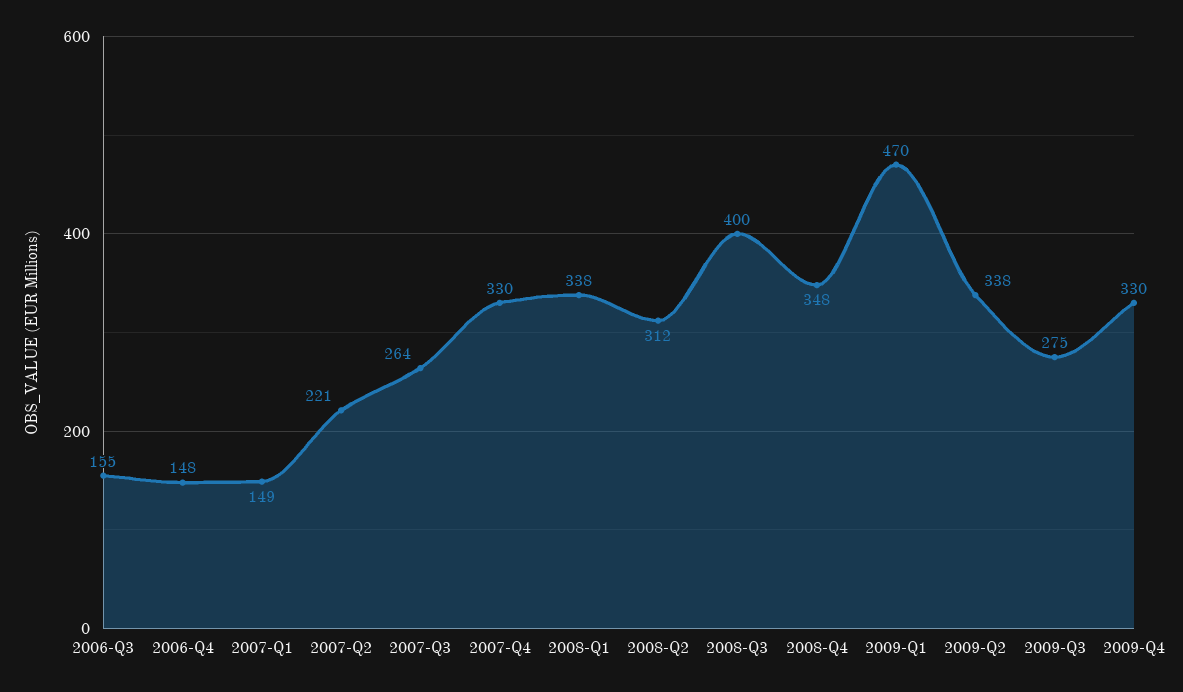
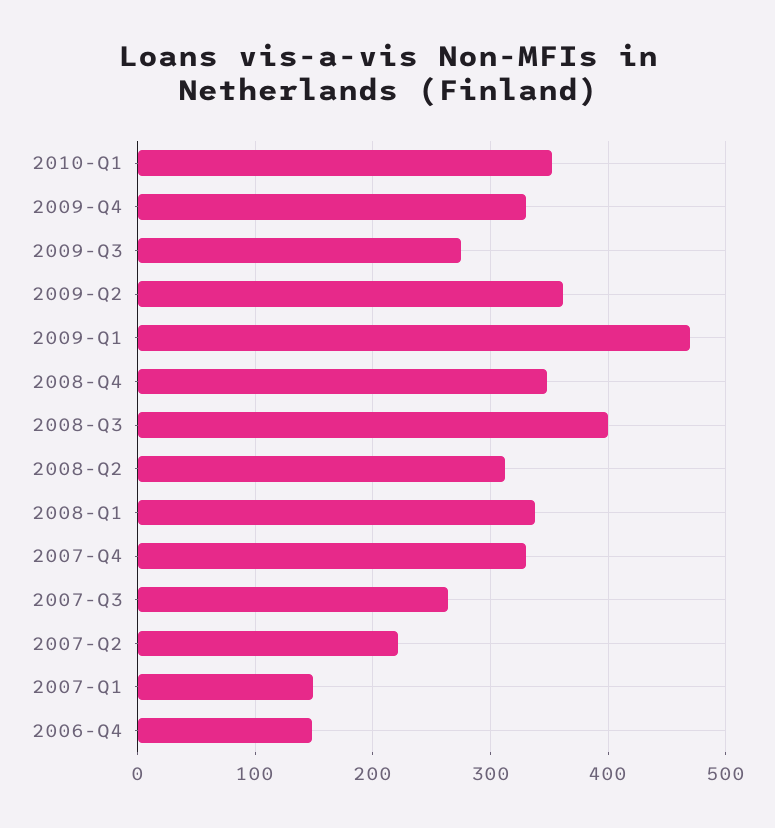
2006-Q3: 155 -> none
2009-Q2: 338 -> 360
2010-Q1: none -> 350

